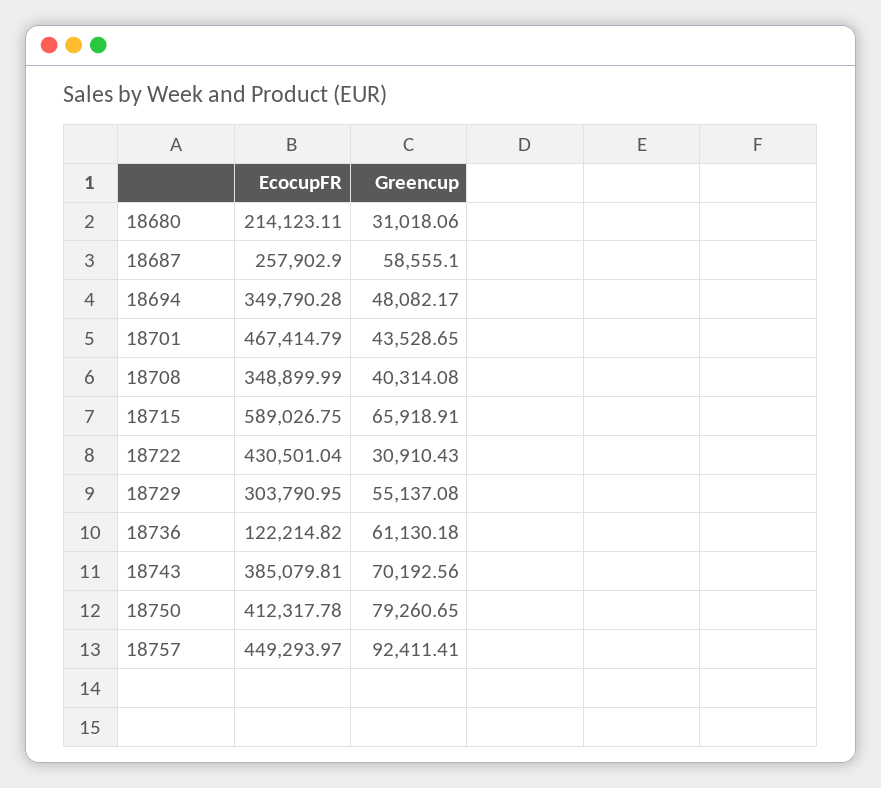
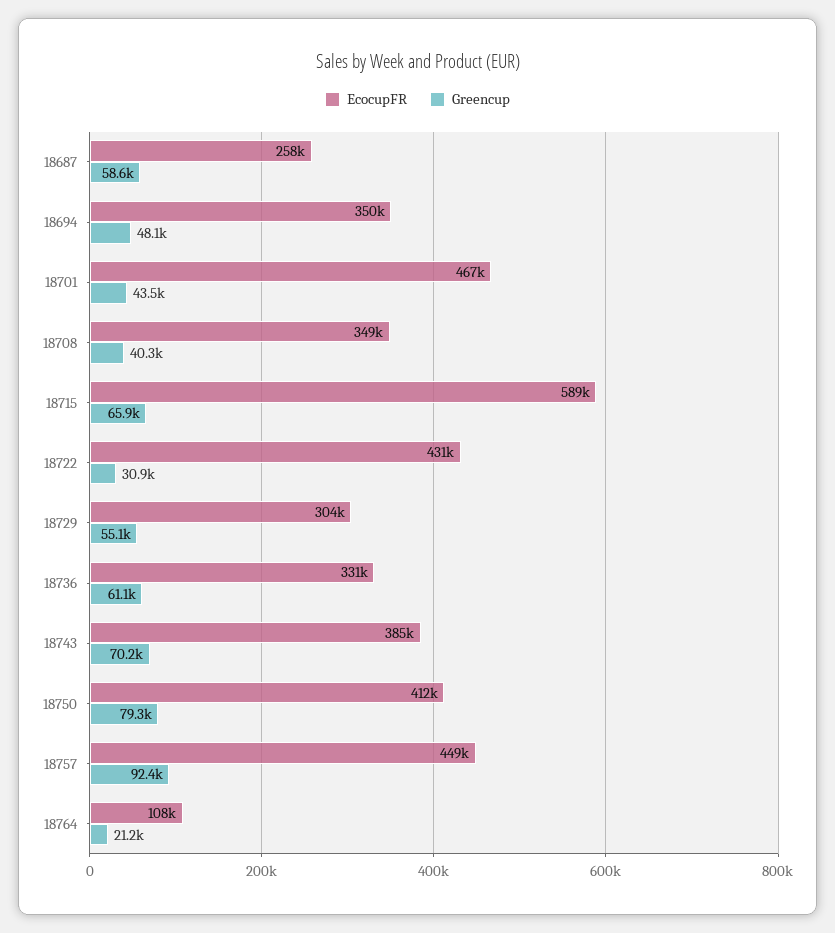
EcocupFR, 18680: 214123.11 -> none
Greencup, 18680: 31018.06 -> none
EcocupFR, 18736: 122214.82 -> 331000
EcocupFR, 18764: none -> 108000
Greencup, 18764: none -> 21200

